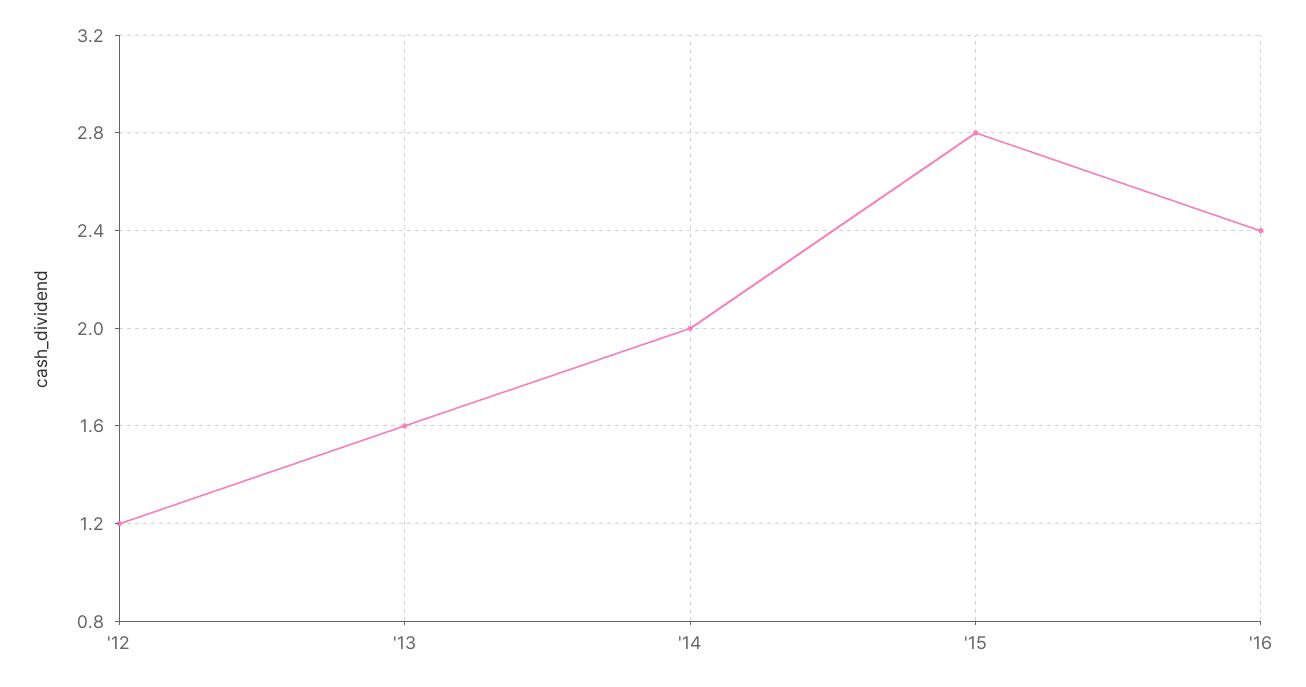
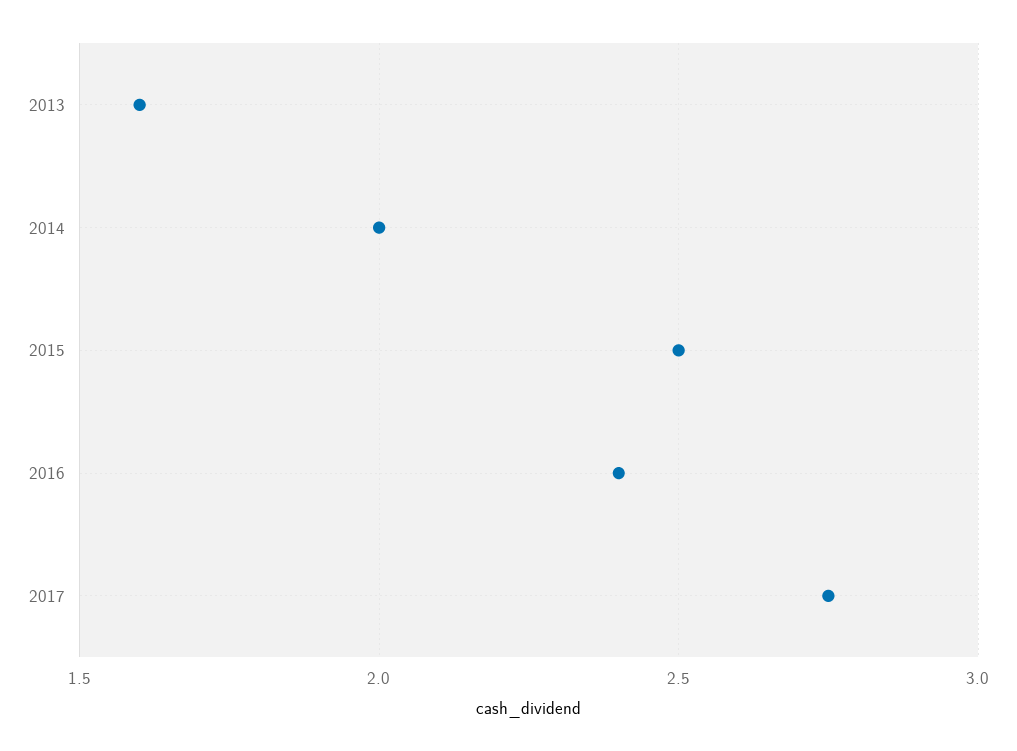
'12: 1.2 -> none
'15: 2.8 -> 2.5
2017: none -> 2.75

